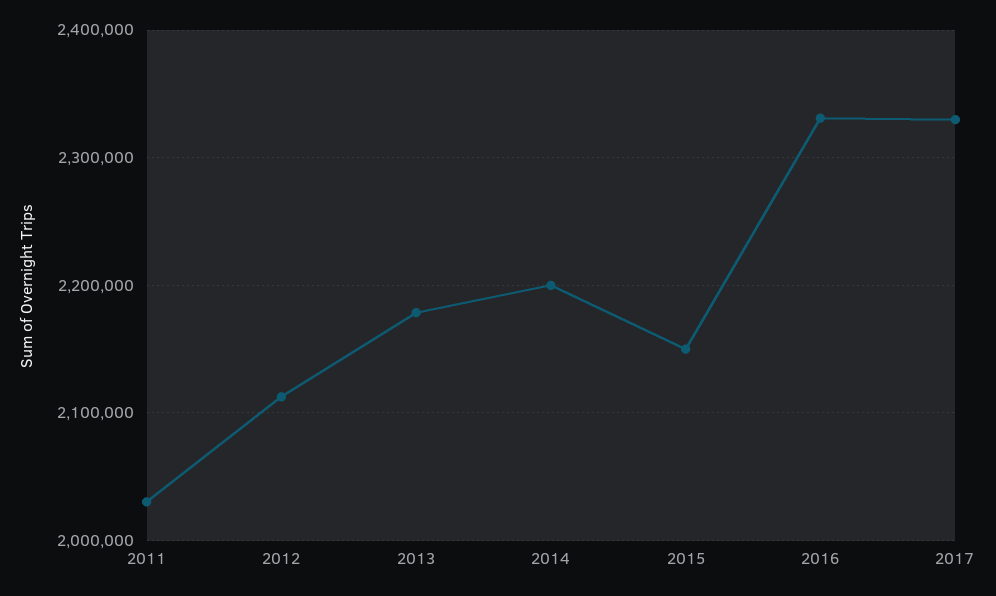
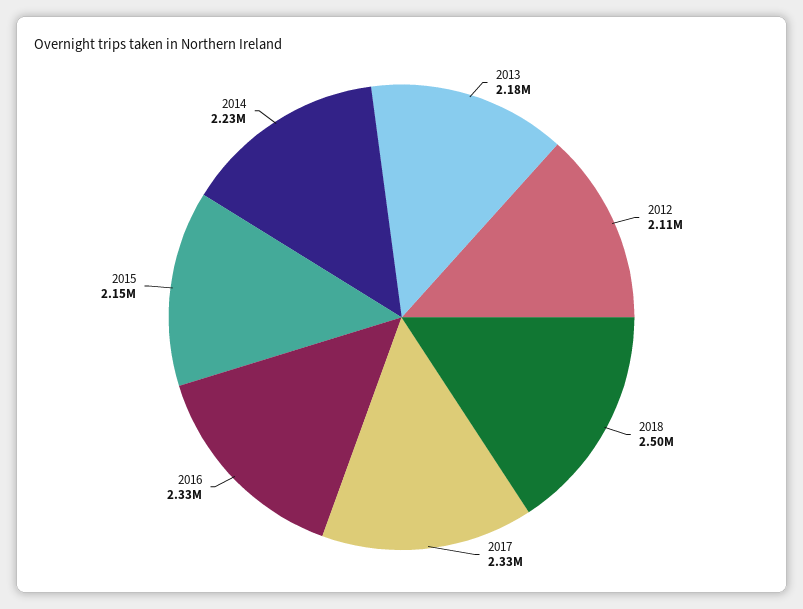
2011: 2030000 -> none
2014: 2200000 -> 2230000
2018: none -> 2500000

